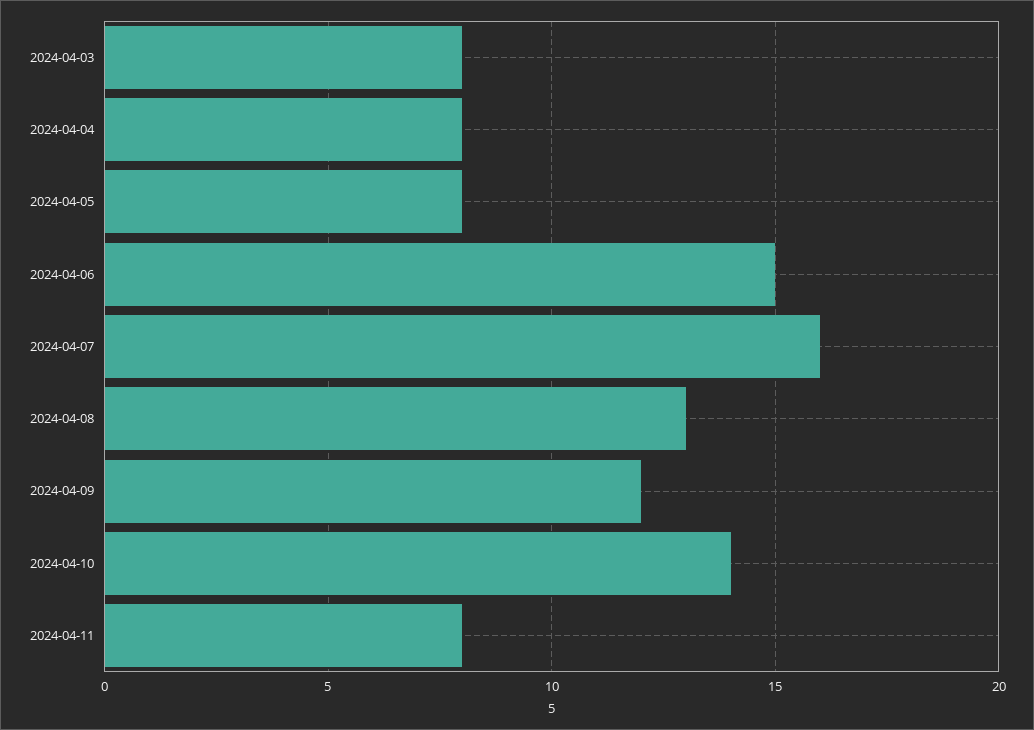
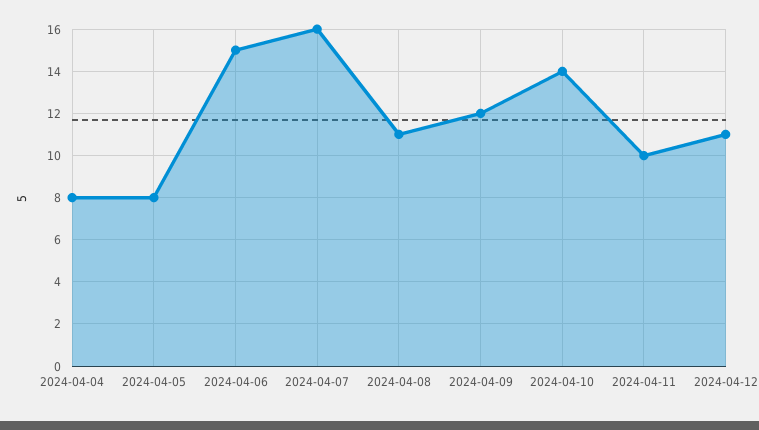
2024-04-03: 8 -> none
2024-04-08: 13 -> 11
2024-04-11: 8 -> 10
2024-04-12: none -> 11

